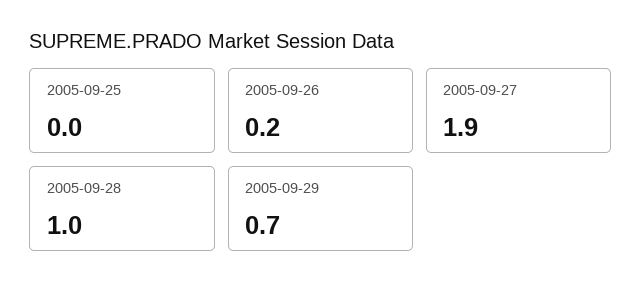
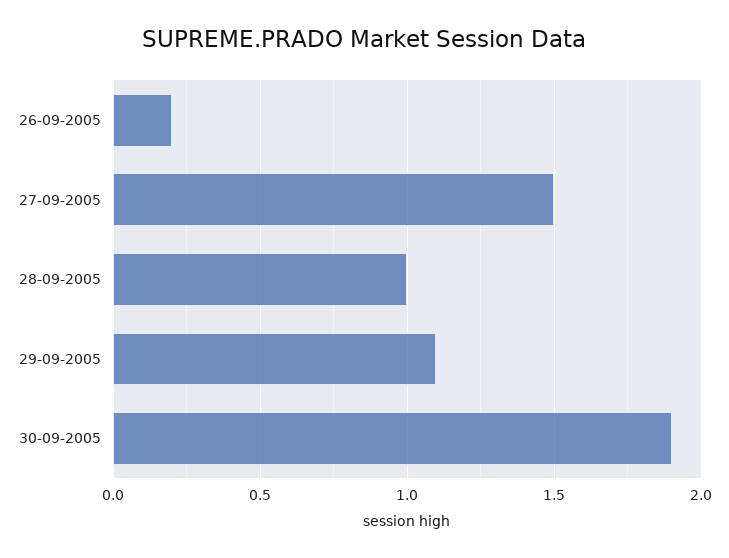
2005-09-25: 0 -> none
2005-09-27: 1.9 -> 1.5
2005-09-29: 0.7 -> 1.1
30-09-2005: none -> 1.9

